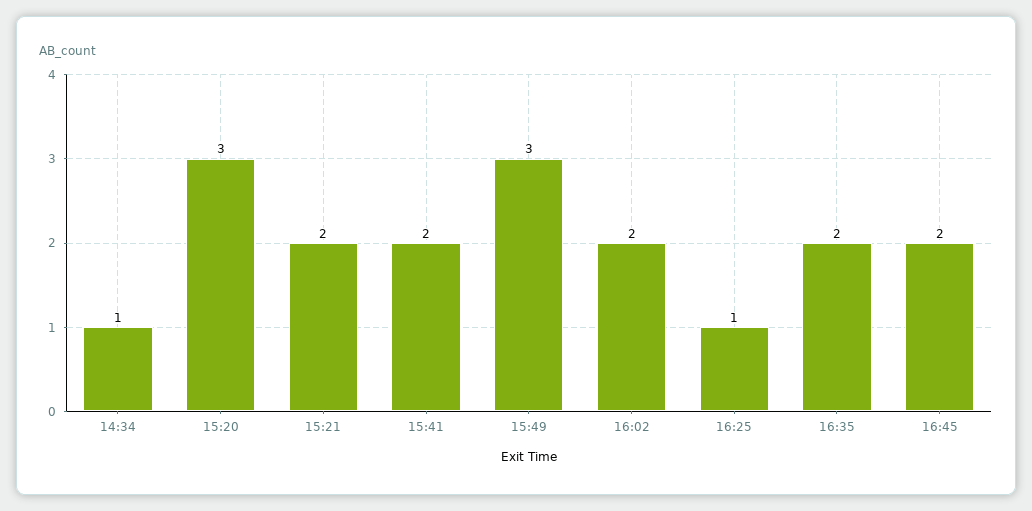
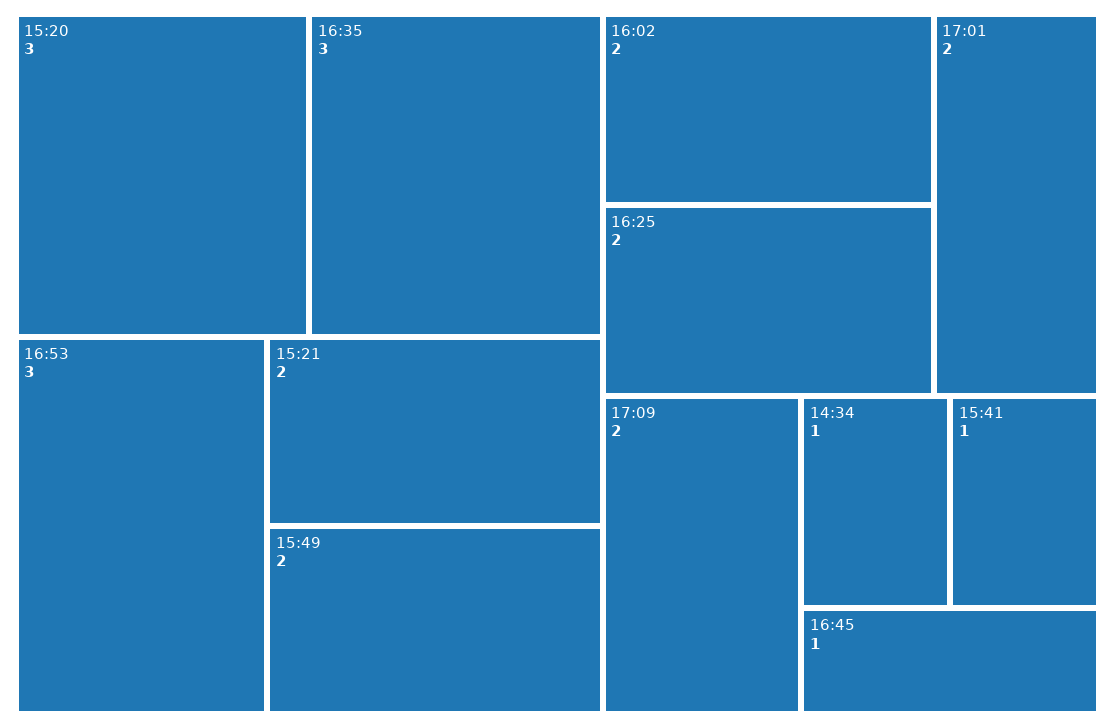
15:41: 2 -> 1
15:49: 3 -> 2
16:25: 1 -> 2
16:35: 2 -> 3
16:45: 2 -> 1
16:53: none -> 3
17:01: none -> 2
17:09: none -> 2

